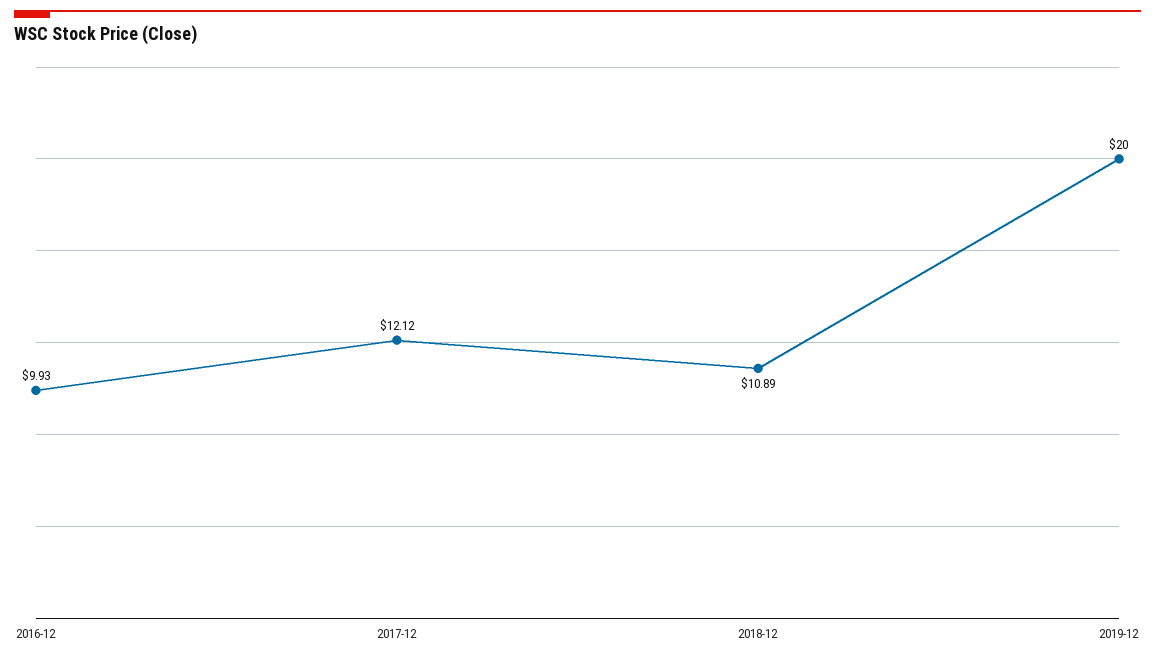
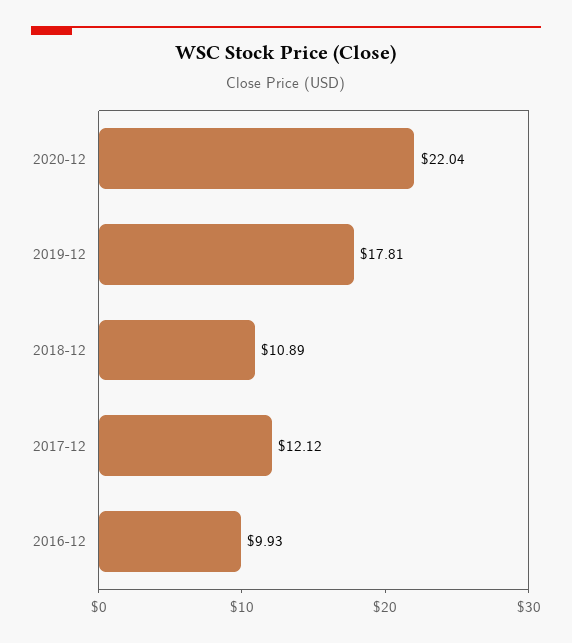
2019-12: 20 -> 17.81
2020-12: none -> 22.04

